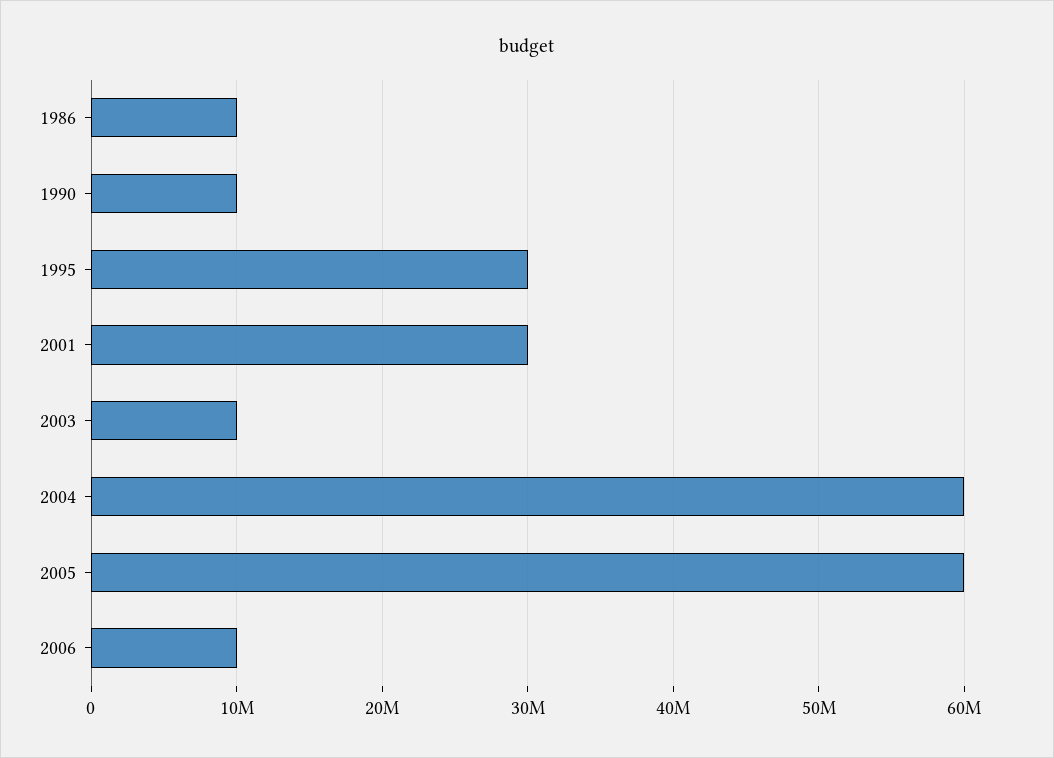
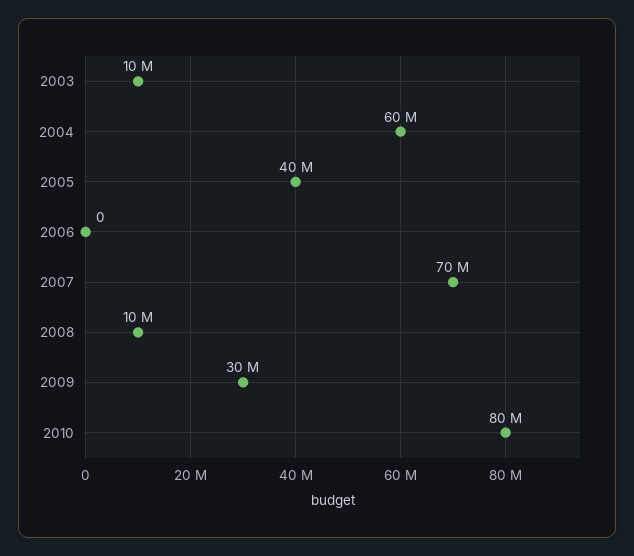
1986: 10000000 -> none
1990: 10000000 -> none
1995: 30000000 -> none
2001: 30000000 -> none
2005: 60000000 -> 40000000
2006: 10000000 -> 0
2007: none -> 70000000
2008: none -> 10000000
2009: none -> 30000000
2010: none -> 80000000

